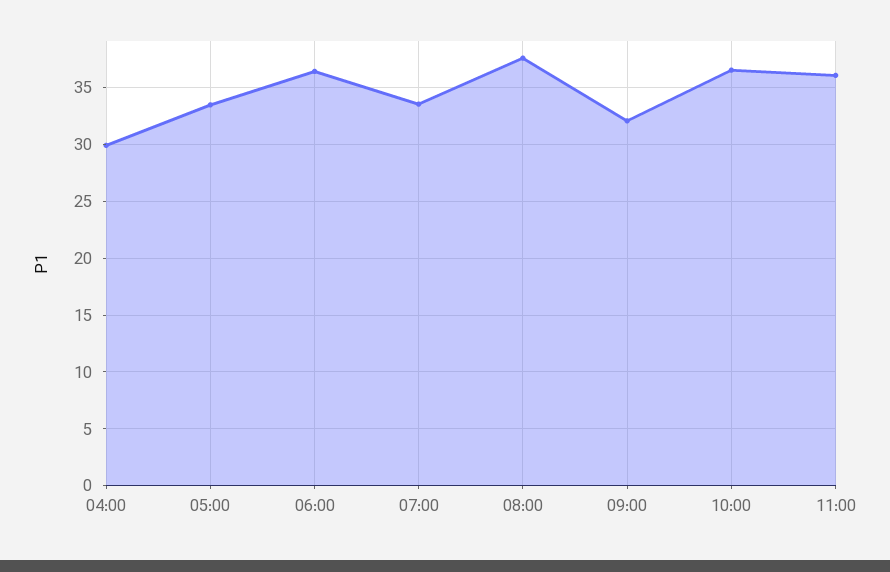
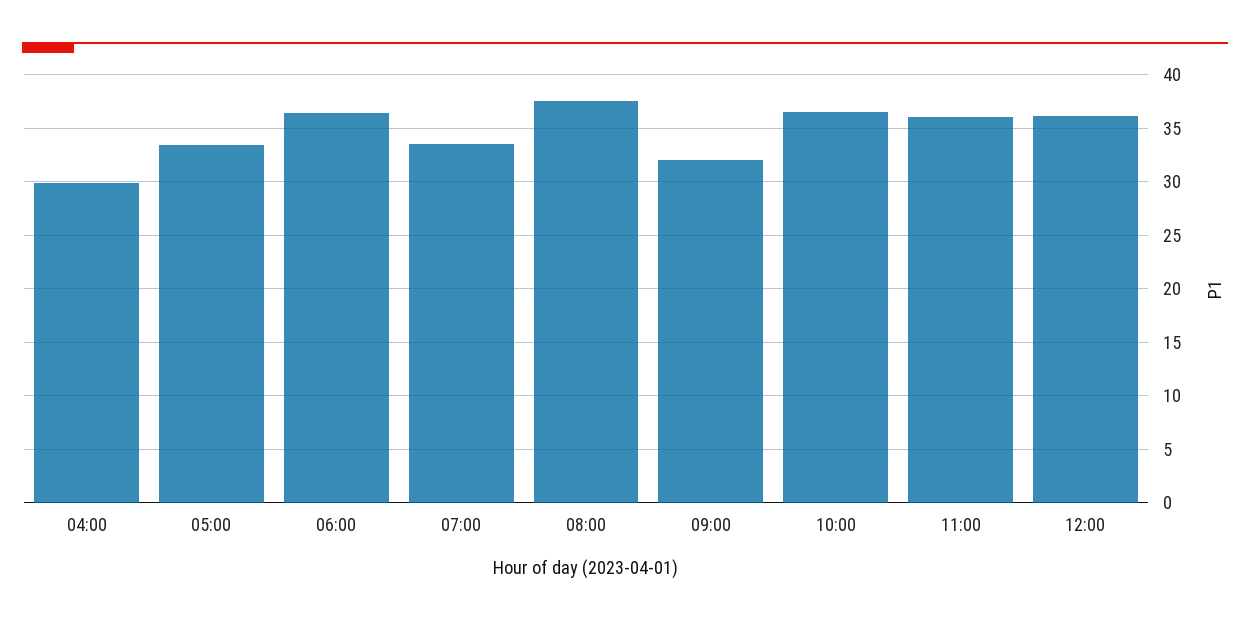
12:00: none -> 36

